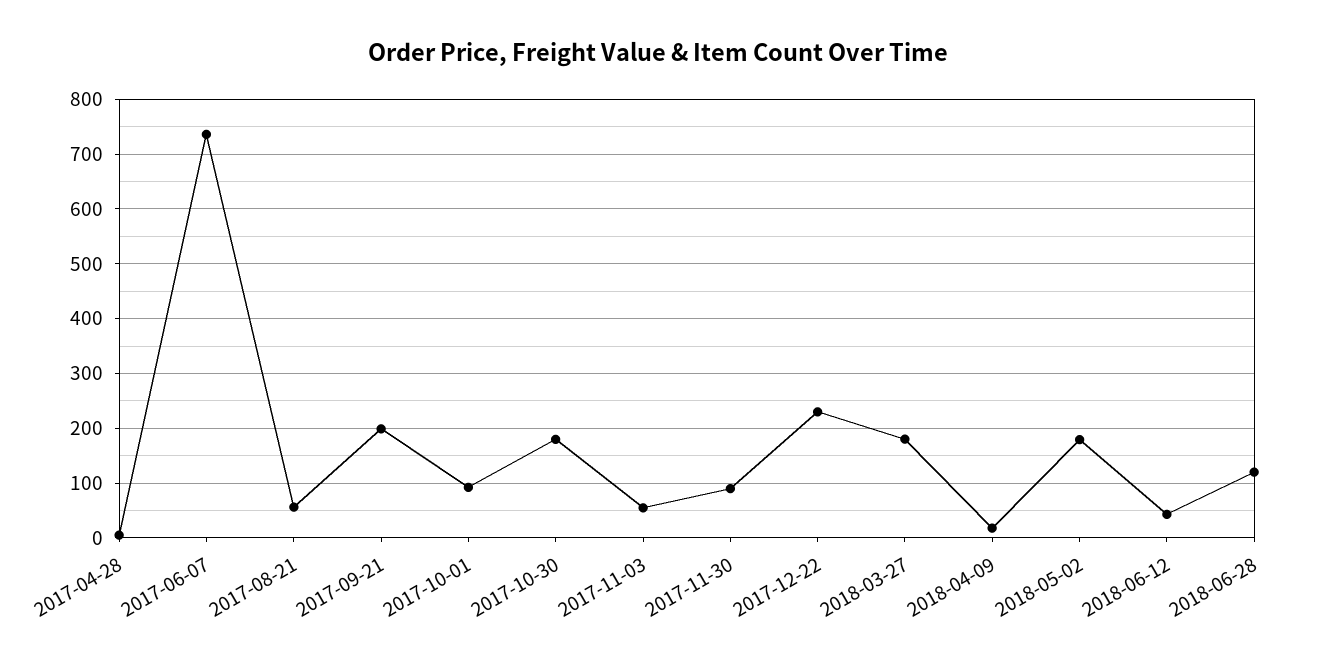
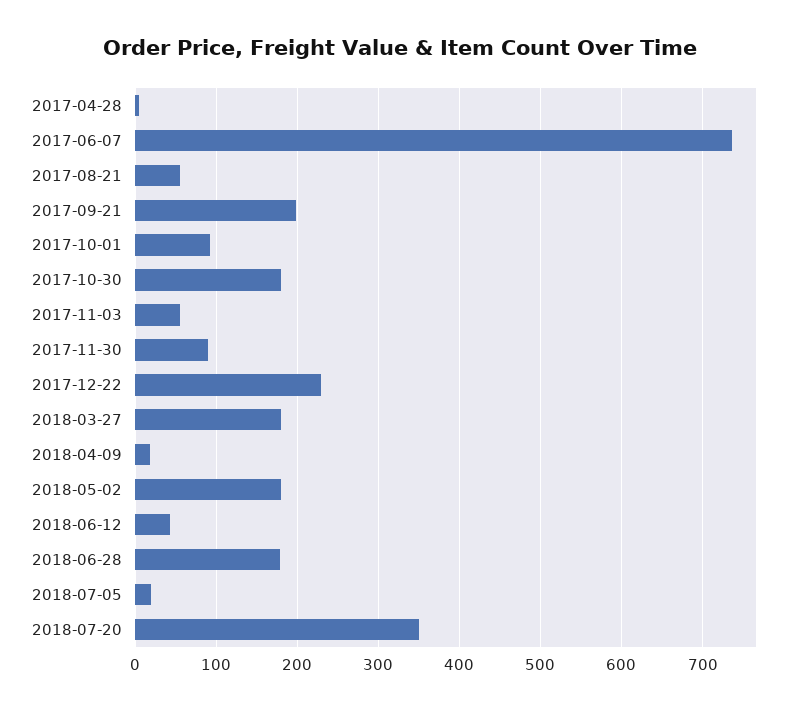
2018-06-28: 120 -> 180
2018-07-05: none -> 20
2018-07-20: none -> 350

